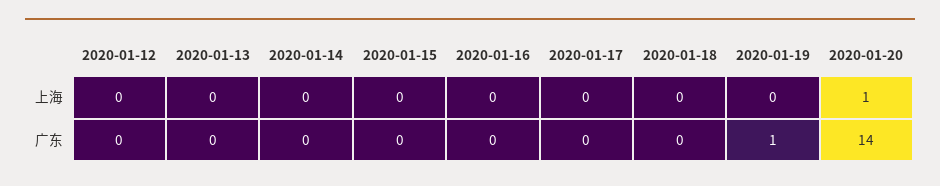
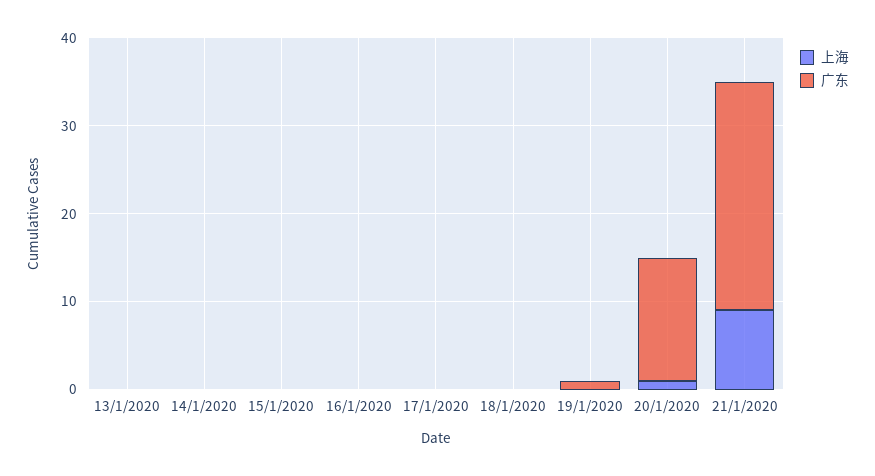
上海, 2020-01-12: 0 -> none
广东, 2020-01-12: 0 -> none
上海, 21/1/2020: none -> 9
广东, 21/1/2020: none -> 26

